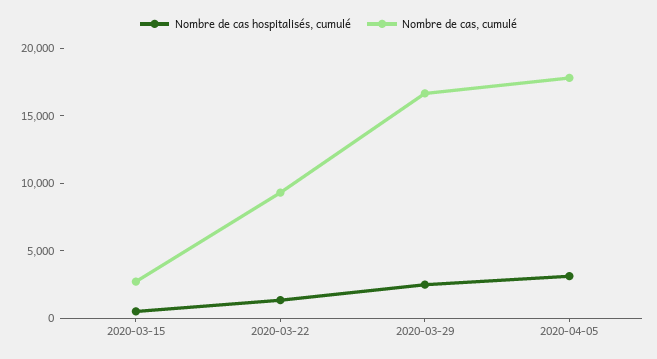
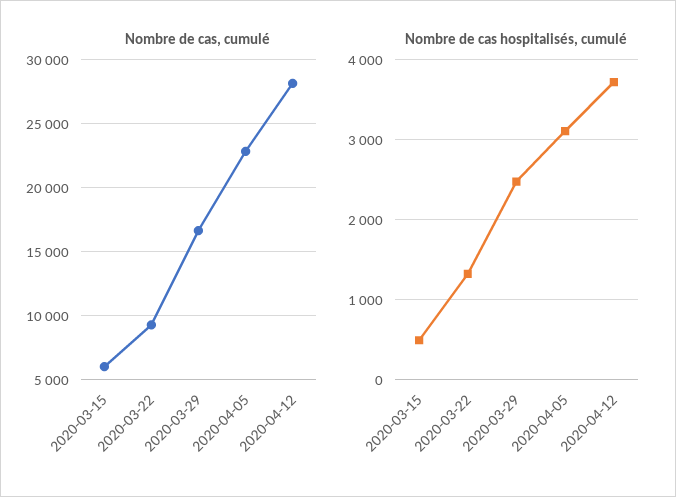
Nombre de cas, cumulé, 2020-03-15: 3000 -> 6000
Nombre de cas, cumulé, 2020-04-05: 18000 -> 23000
Nombre de cas, cumulé, 2020-04-12: none -> 28000
Nombre de cas hospitalisés, cumulé, 2020-04-12: none -> 3700

